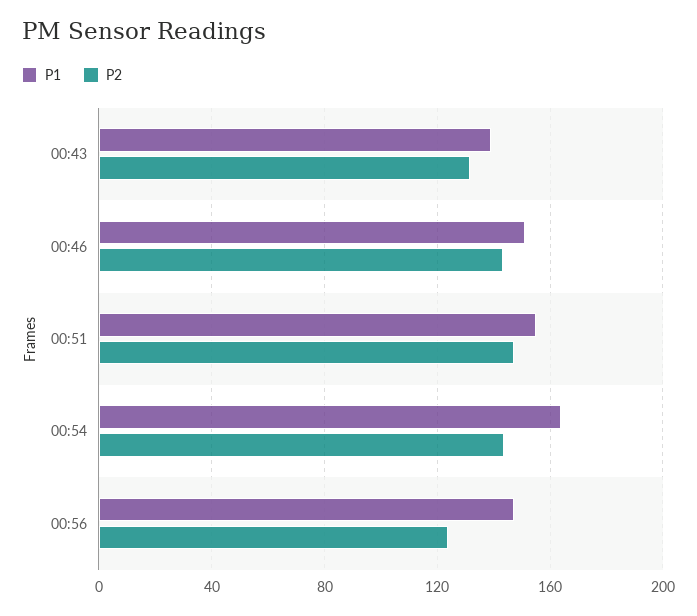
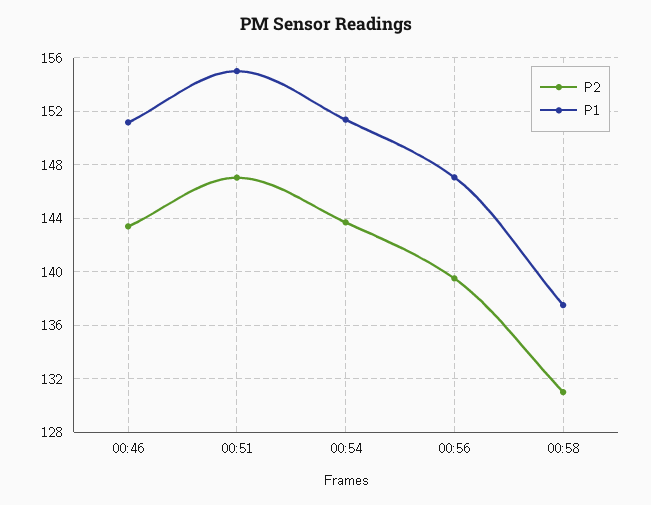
P1, 00:43: 140 -> none
P2, 00:43: 130 -> none
P1, 00:54: 165 -> 151.5
P2, 00:56: 125 -> 139.5
P2, 00:58: none -> 131
P1, 00:58: none -> 137.5

